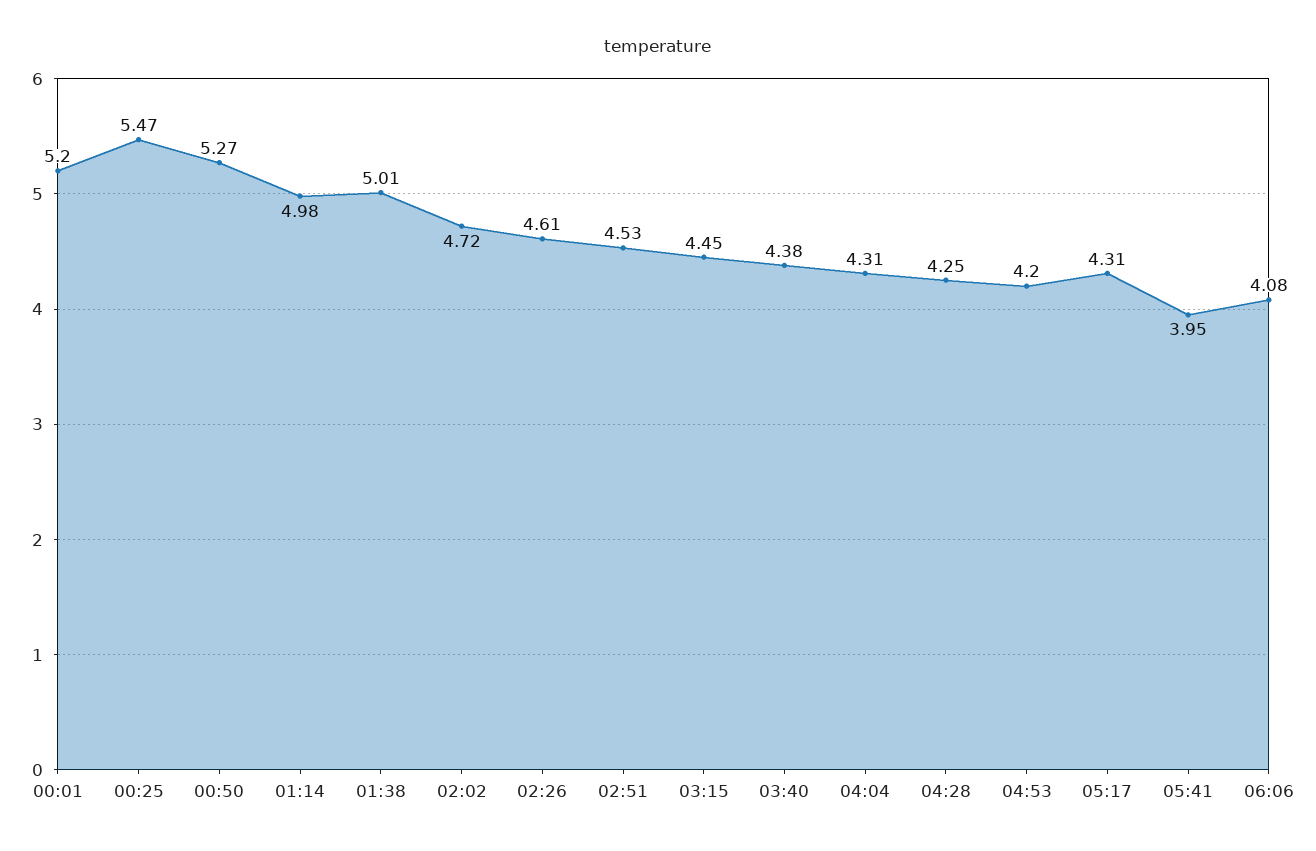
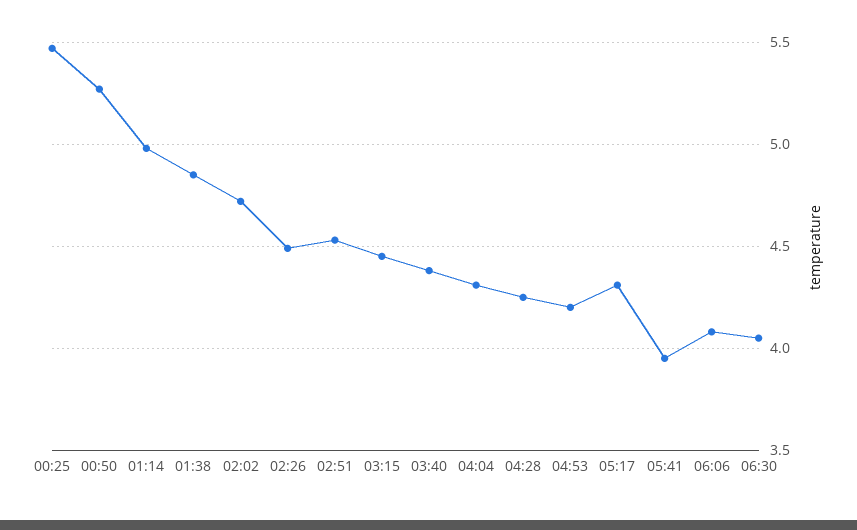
00:01: 5.2 -> none
01:38: 5.01 -> 4.85
02:26: 4.61 -> 4.5
06:30: none -> 4.05

